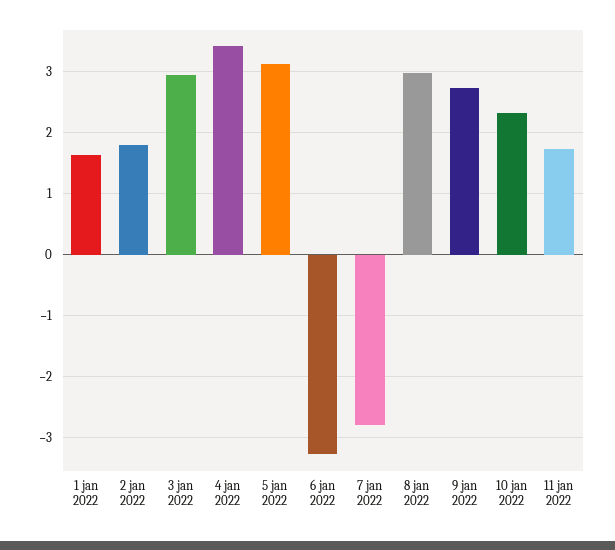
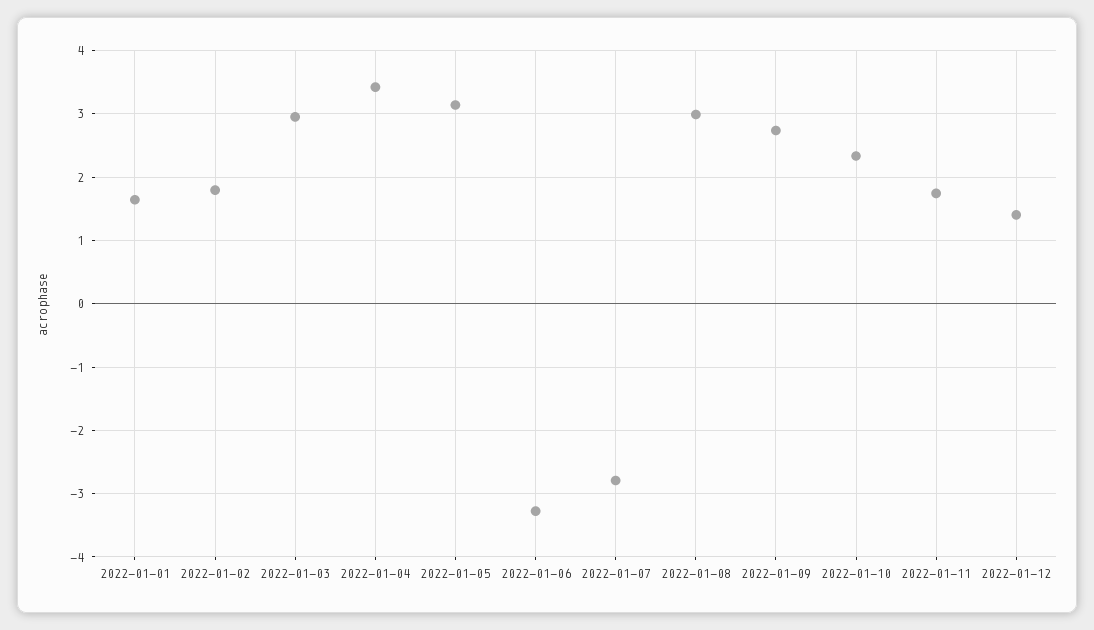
2022-01-12: none -> 1.4

